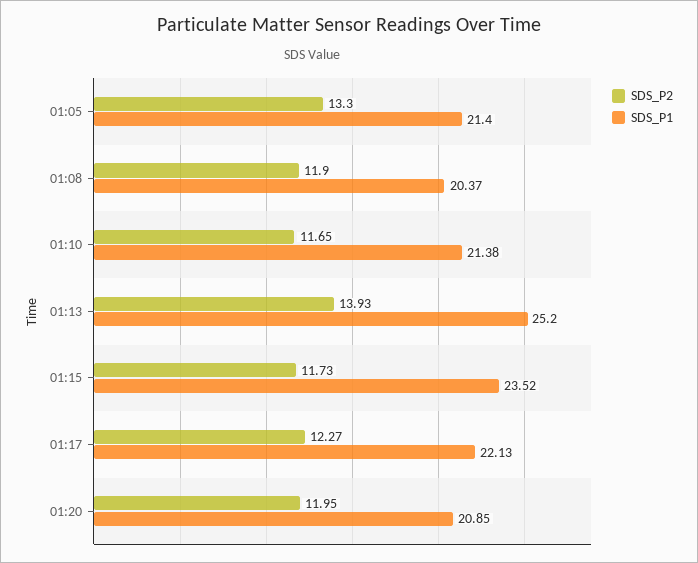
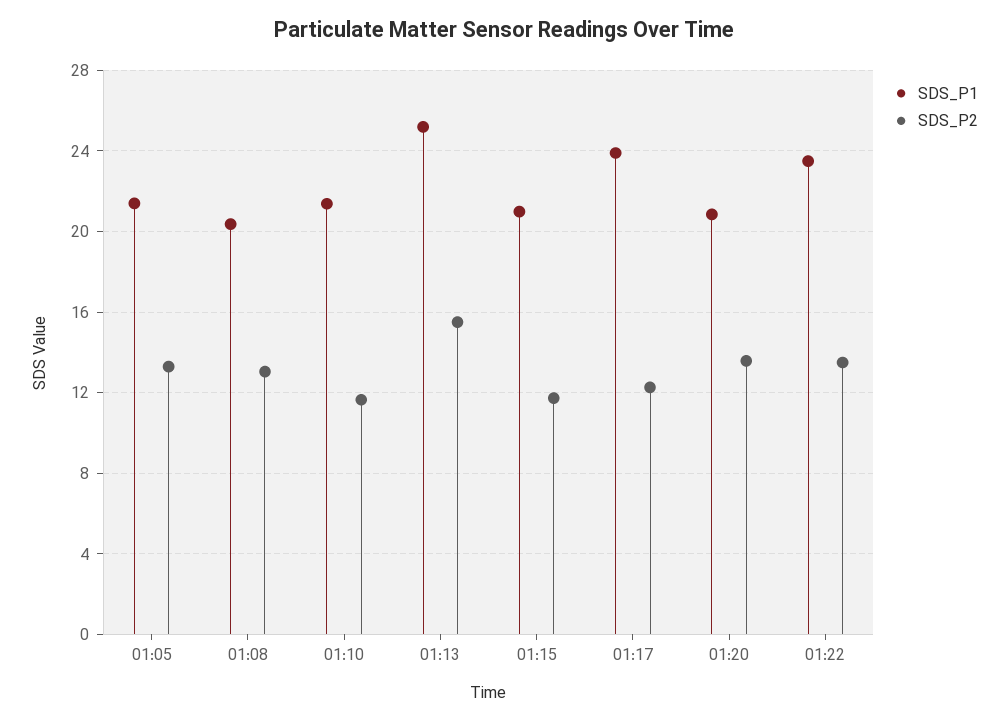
SDS_P2, 01:08: 11.9 -> 13
SDS_P2, 01:13: 13.93 -> 15.5
SDS_P1, 01:15: 23.52 -> 21
SDS_P1, 01:17: 22.13 -> 24
SDS_P2, 01:20: 11.95 -> 13.5
SDS_P1, 01:22: none -> 23.5
SDS_P2, 01:22: none -> 13.5

